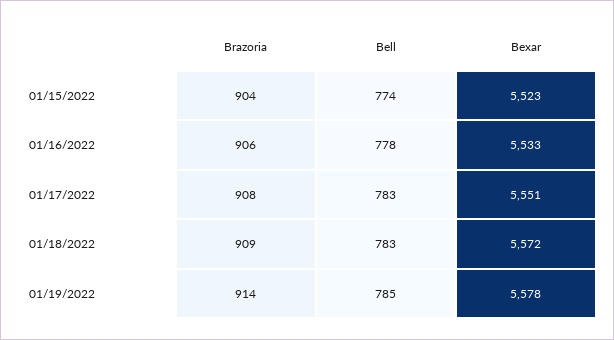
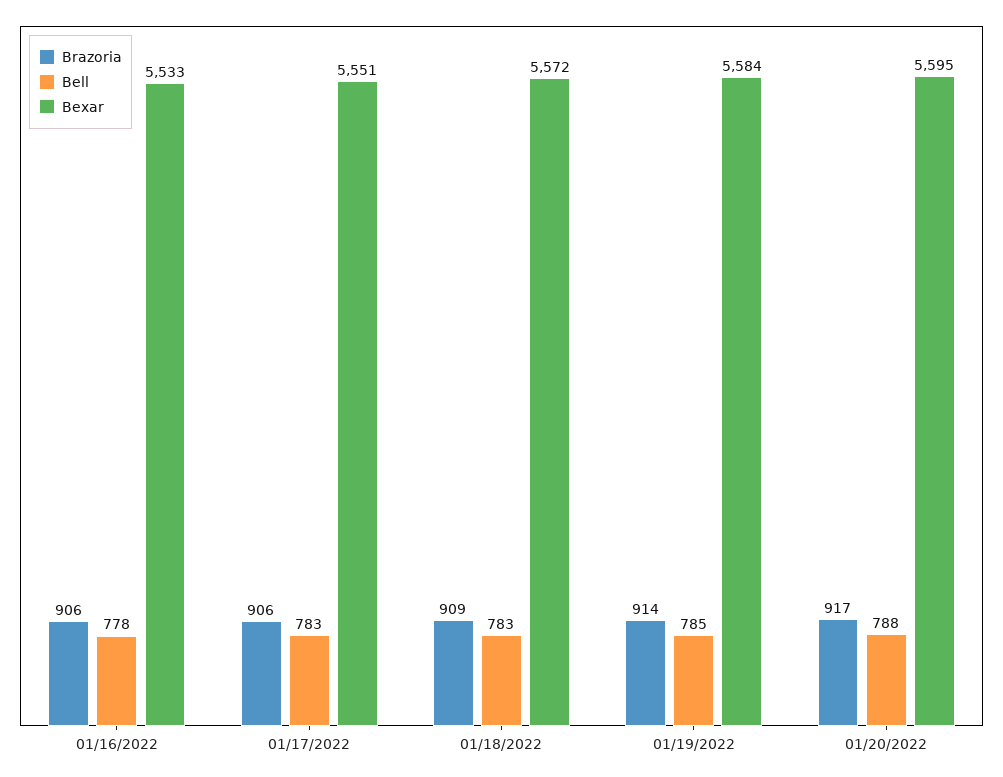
Brazoria, 01/15/2022: 904 -> none
Bell, 01/15/2022: 774 -> none
Bexar, 01/15/2022: 5523 -> none
Brazoria, 01/17/2022: 908 -> 906
Bexar, 01/19/2022: 5578 -> 5584
Brazoria, 01/20/2022: none -> 917
Bell, 01/20/2022: none -> 788
Bexar, 01/20/2022: none -> 5595

